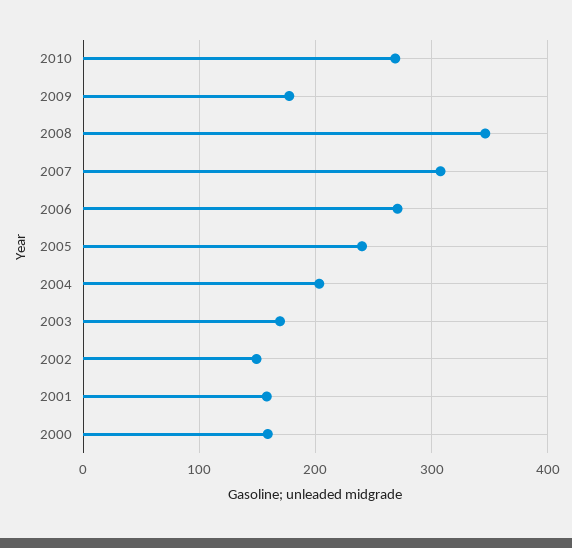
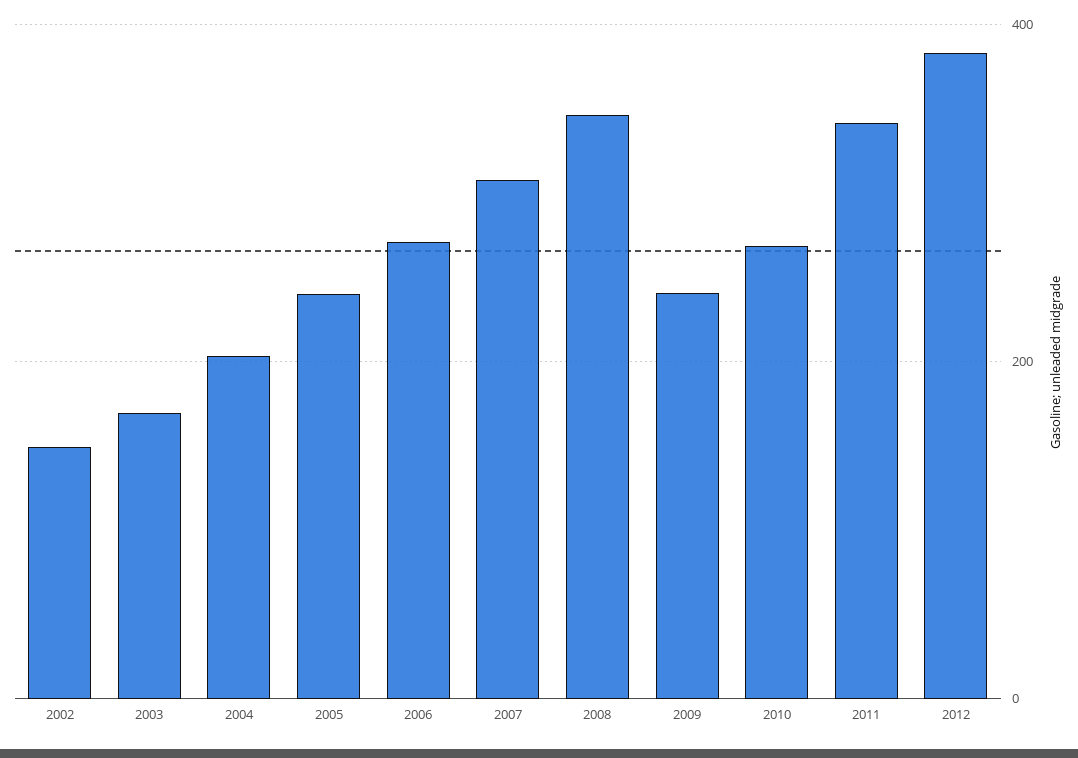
2009: 180 -> 240
2001: 160 -> none
2000: 160 -> none
2011: none -> 340
2012: none -> 380

